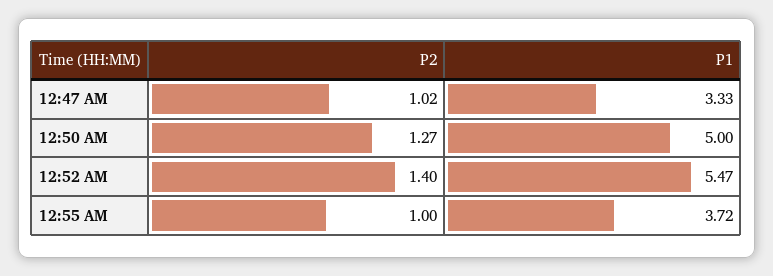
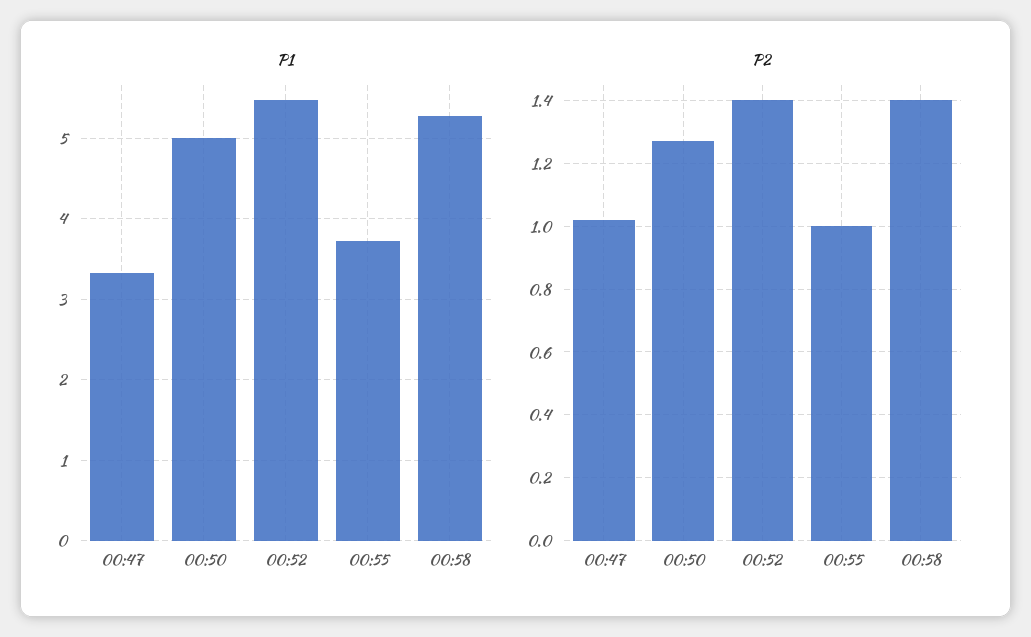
P1, 00:58: none -> 5.3
P2, 00:58: none -> 1.4

